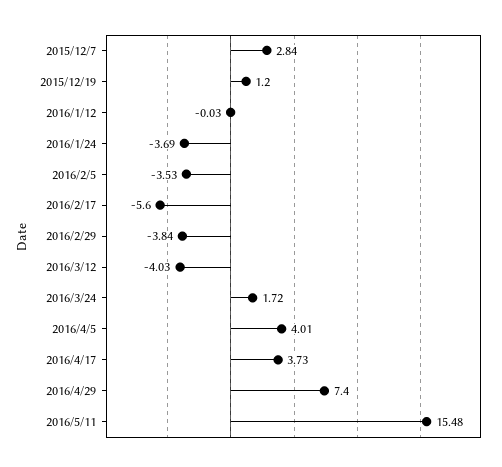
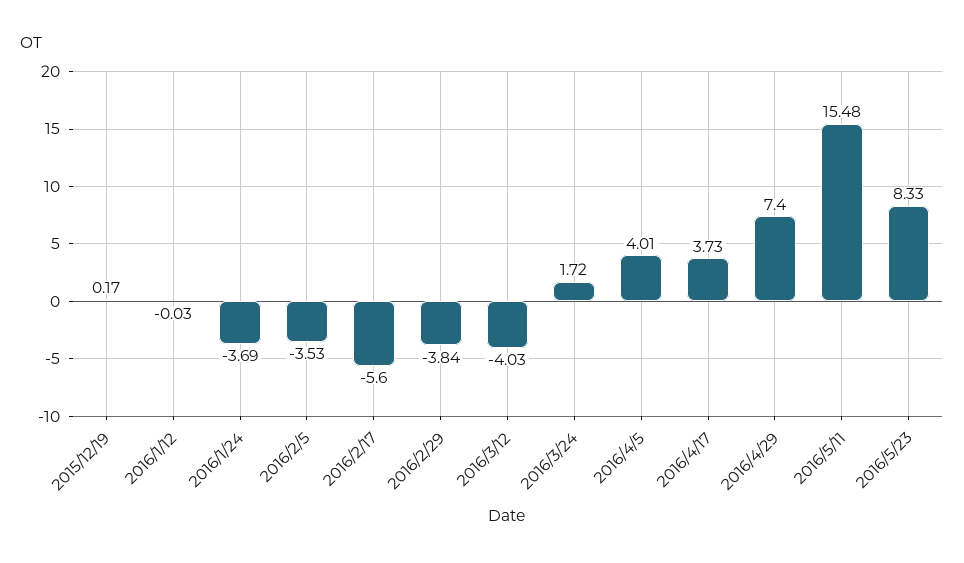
2015/12/7: 2.84 -> none
2015/12/19: 1.2 -> 0.17
2016/5/23: none -> 8.33

